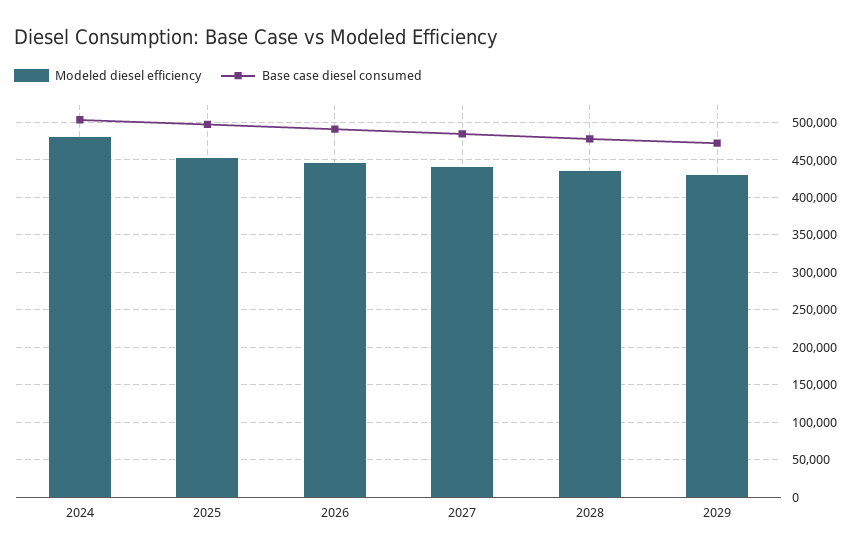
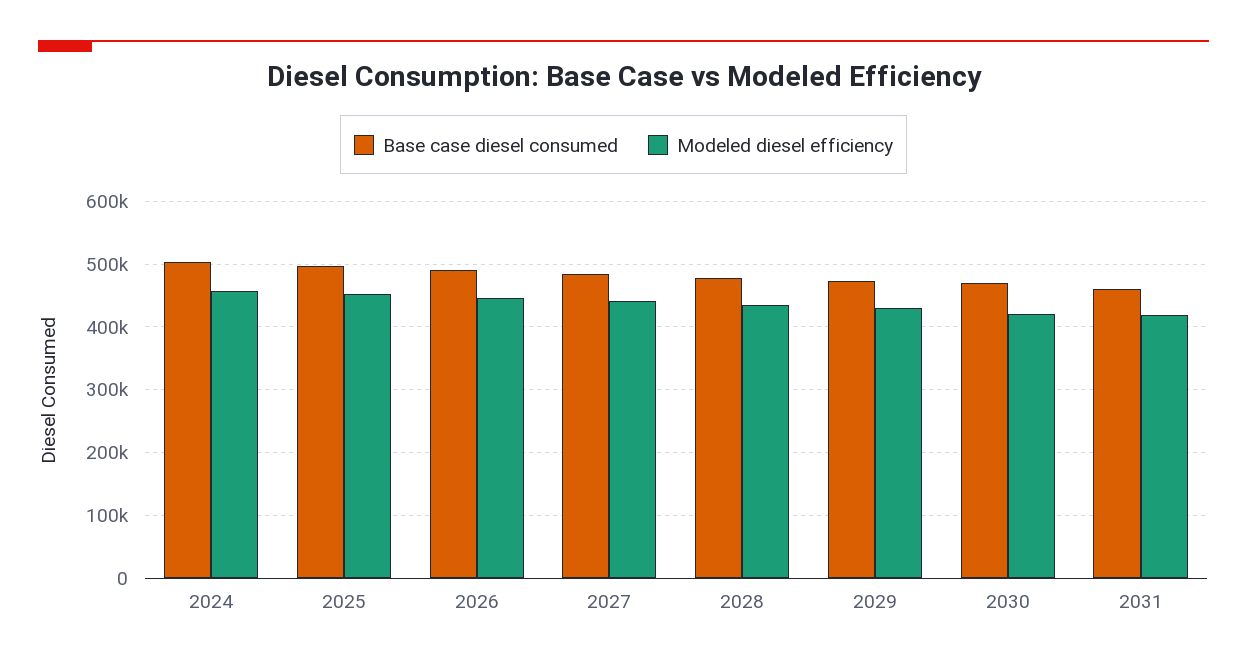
Modeled diesel efficiency, 2024: 480000 -> 460000
Base case diesel consumed, 2030: none -> 470000
Modeled diesel efficiency, 2030: none -> 420000
Base case diesel consumed, 2031: none -> 460000
Modeled diesel efficiency, 2031: none -> 420000

